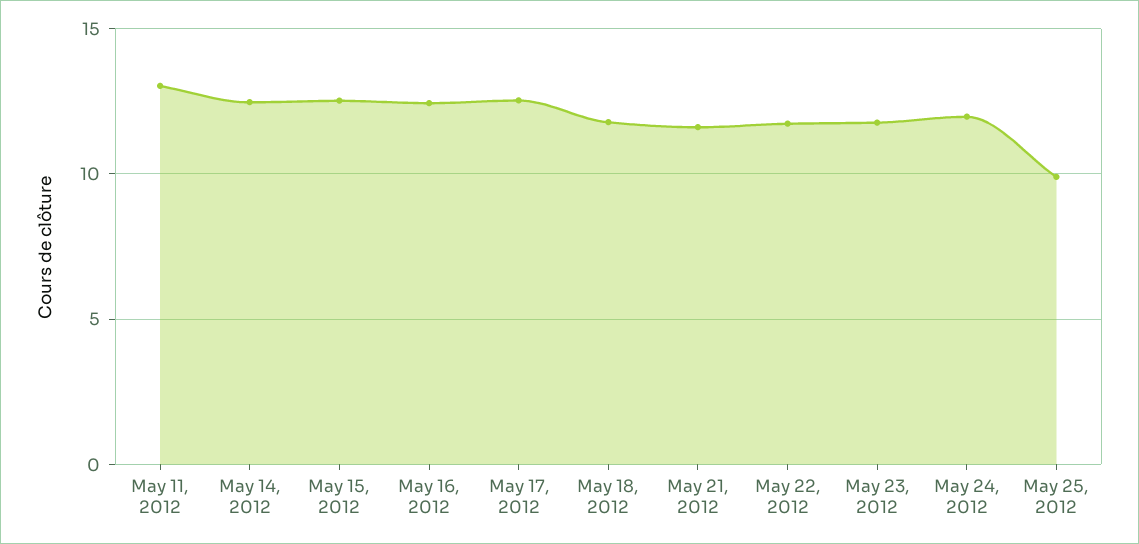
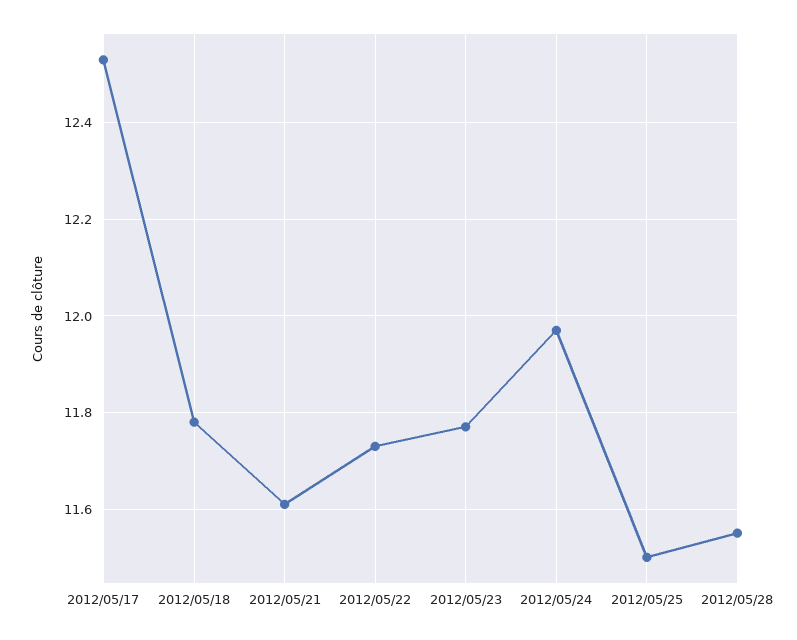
May 11, 2012: 13 -> none
May 14, 2012: 12.5 -> none
May 15, 2012: 12.5 -> none
May 16, 2012: 12.5 -> none
May 25, 2012: 10 -> 11.5
2012/05/28: none -> 11.55

